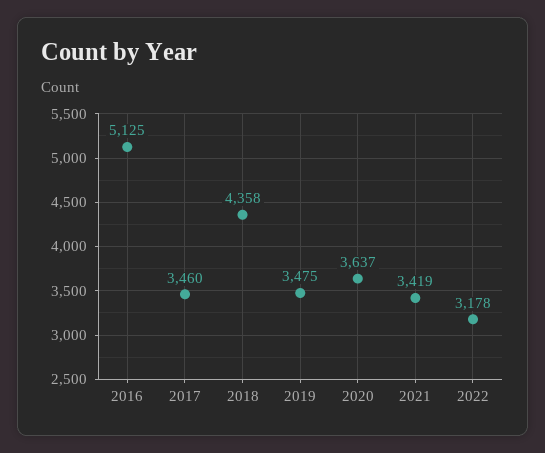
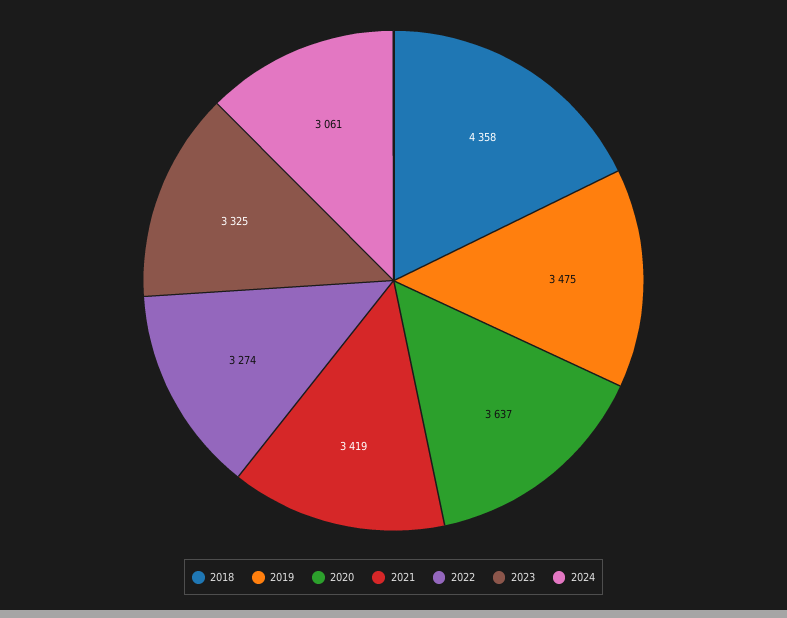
2016: 5125 -> none
2017: 3460 -> none
2022: 3178 -> 3274
2023: none -> 3325
2024: none -> 3061

